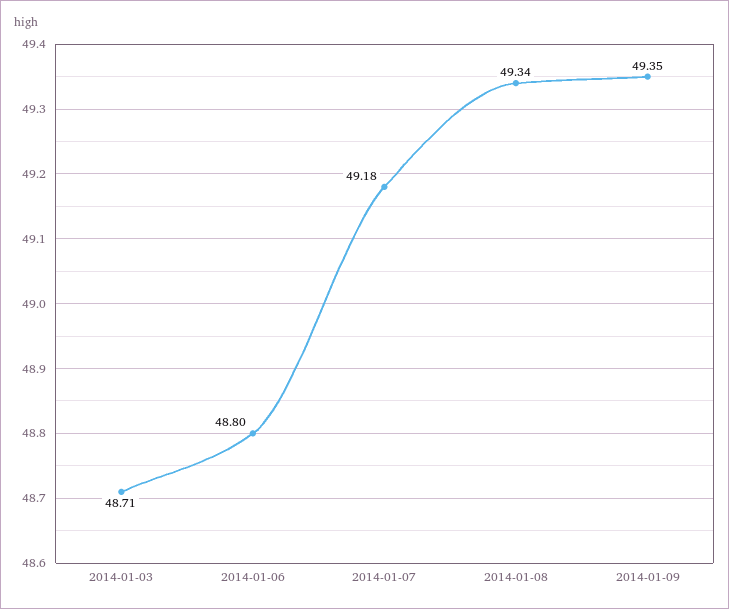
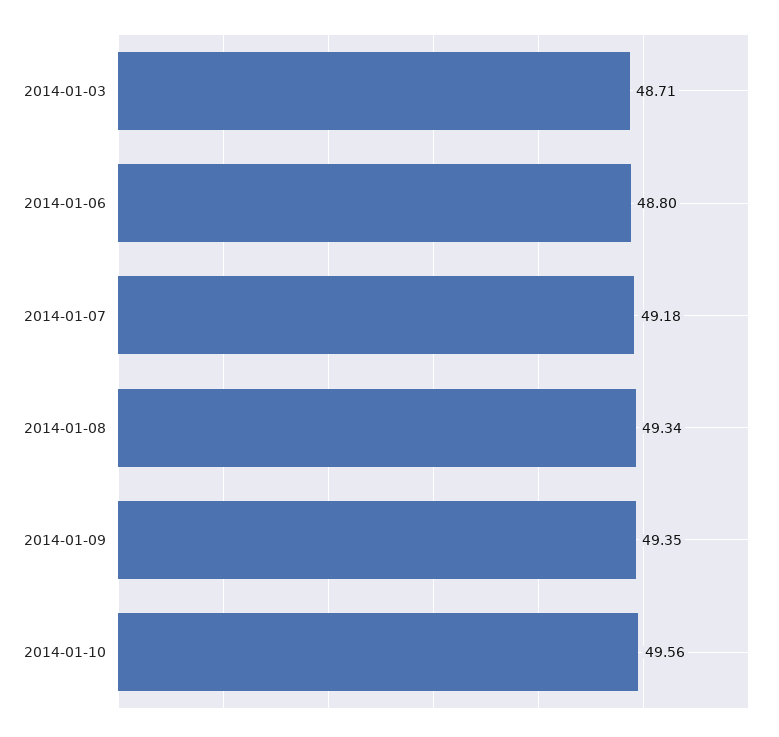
2014-01-10: none -> 49.56

